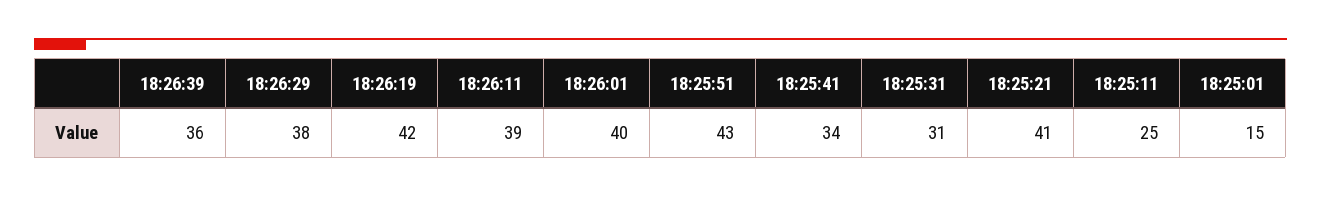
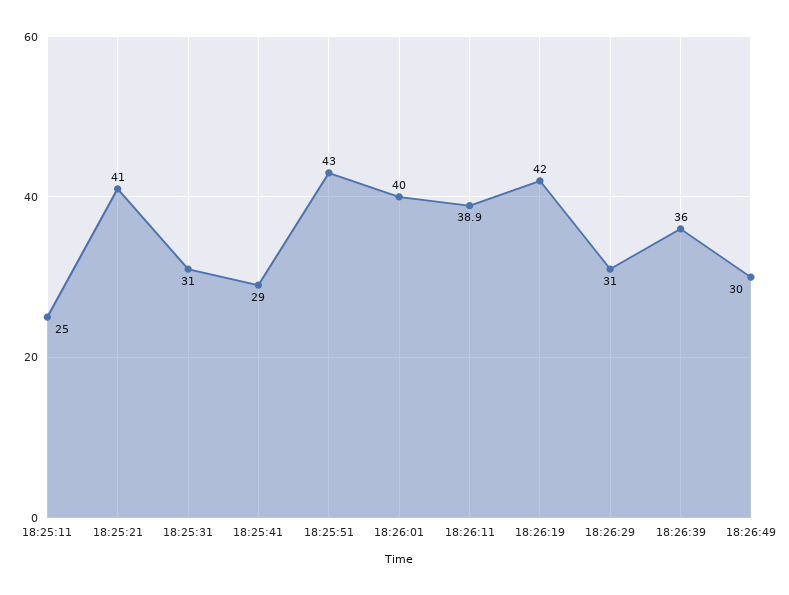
18:26:29: 38 -> 31
18:26:11: 39 -> 38.9
18:25:41: 34 -> 29
18:25:01: 15 -> none
18:26:49: none -> 30

